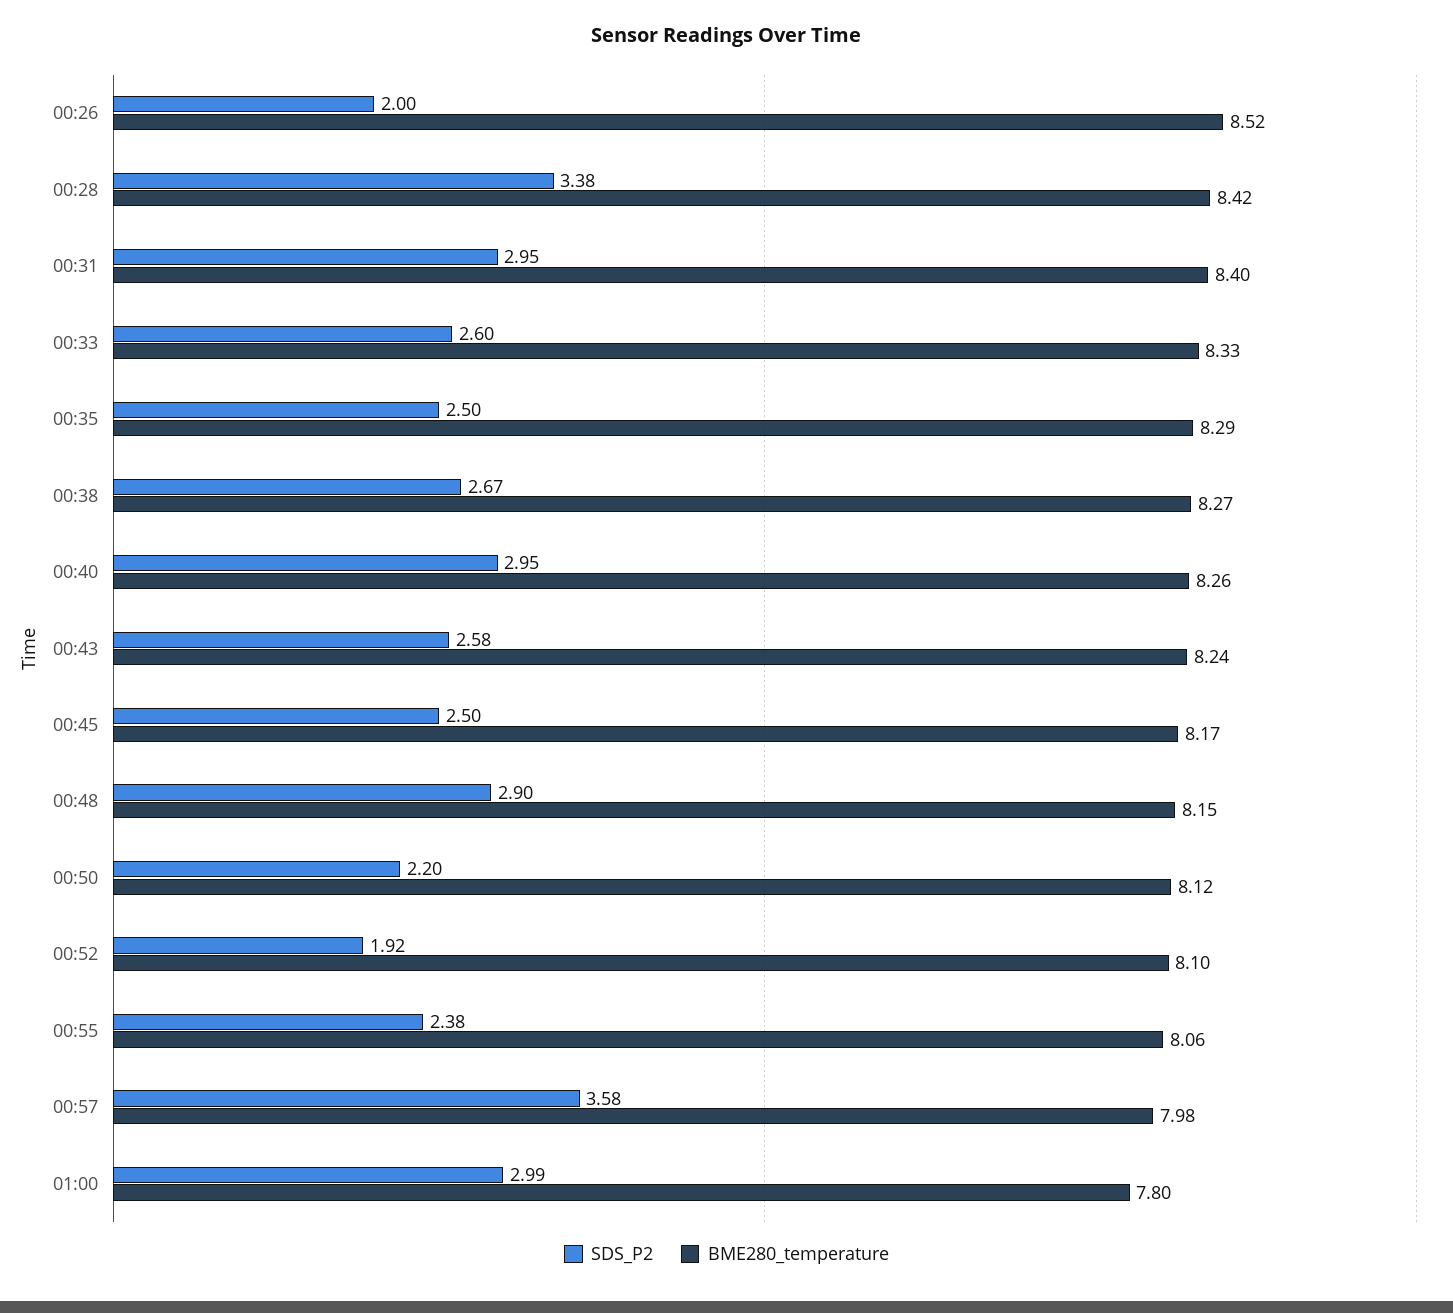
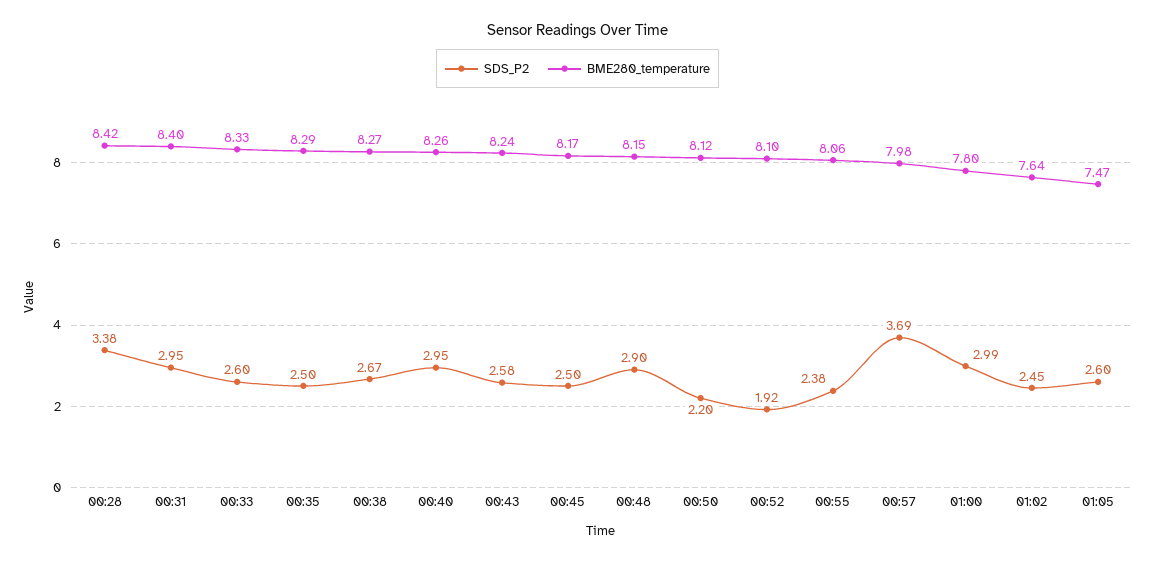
SDS_P2, 00:26: 2 -> none
BME280_temperature, 00:26: 8.52 -> none
SDS_P2, 00:57: 3.58 -> 3.69
SDS_P2, 01:02: none -> 2.45
BME280_temperature, 01:02: none -> 7.64
SDS_P2, 01:05: none -> 2.6
BME280_temperature, 01:05: none -> 7.47

